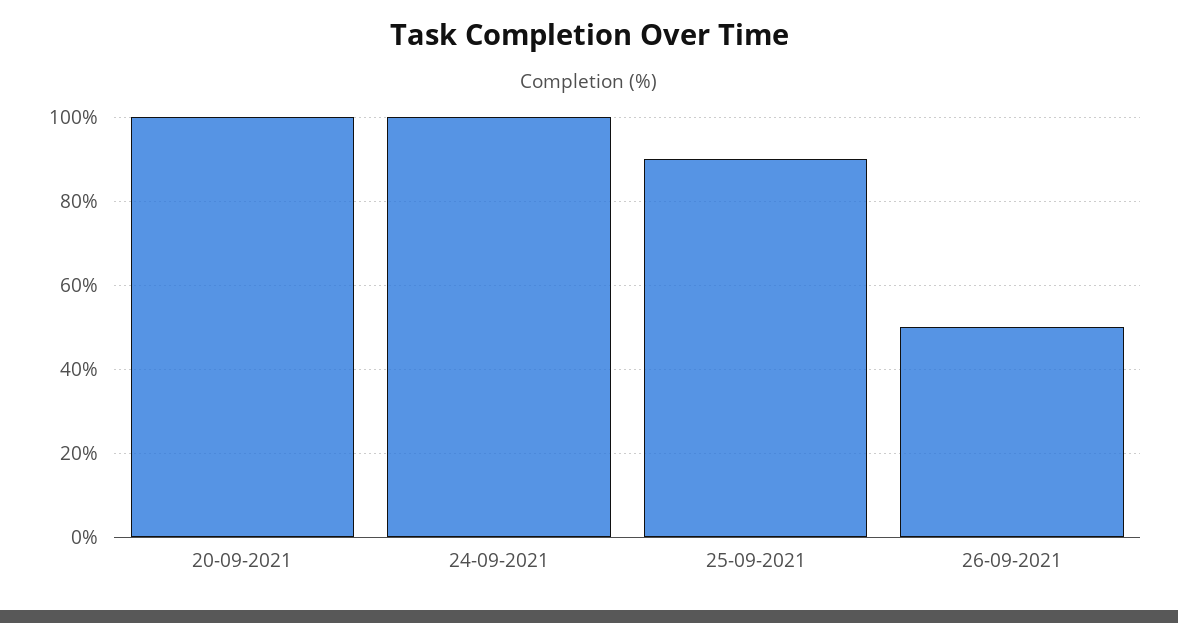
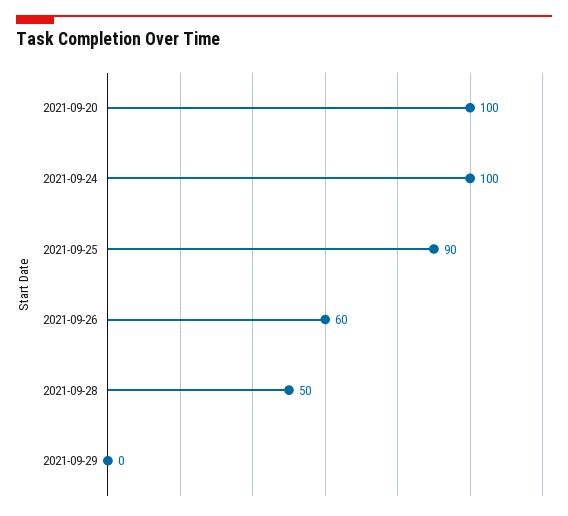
26-09-2021: 50 -> 60
2021-09-28: none -> 50
2021-09-29: none -> 0

